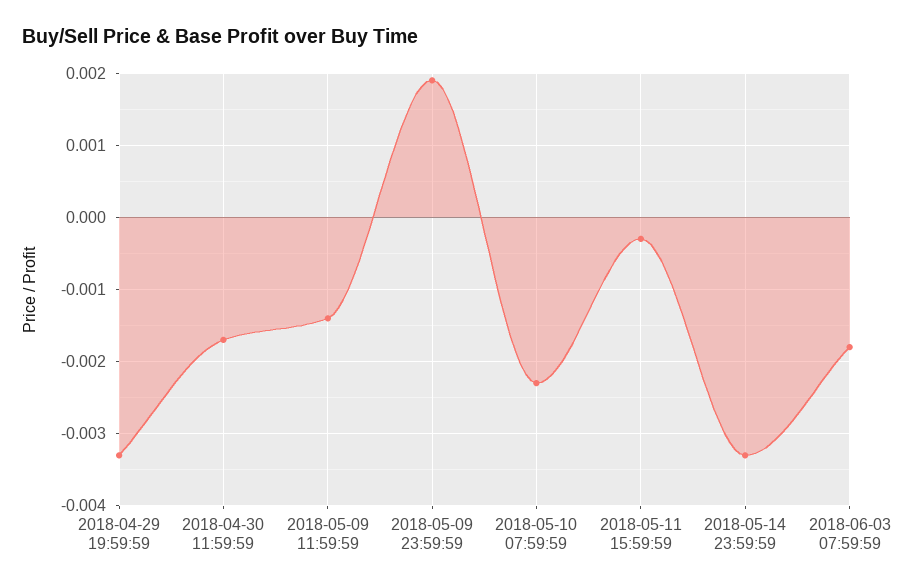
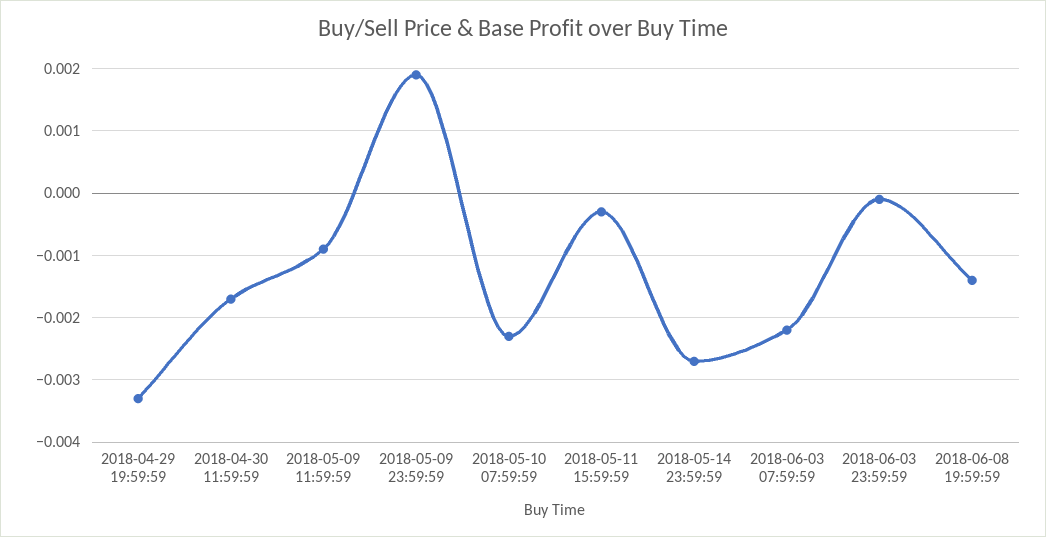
2018-05-09 11:59:59: -0.0014 -> -0.0009
2018-05-14 23:59:59: -0.0033 -> -0.0027
2018-06-03 07:59:59: -0.0018 -> -0.0022
2018-06-03 23:59:59: none -> -0.0001
2018-06-08 19:59:59: none -> -0.0014

